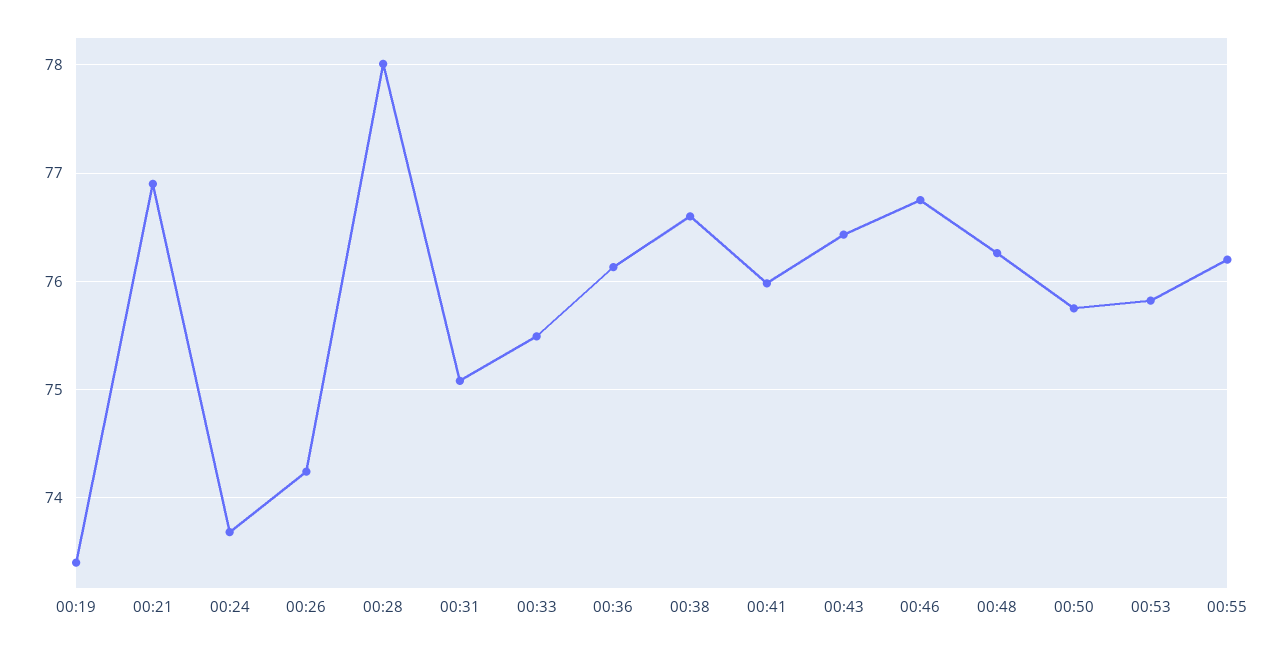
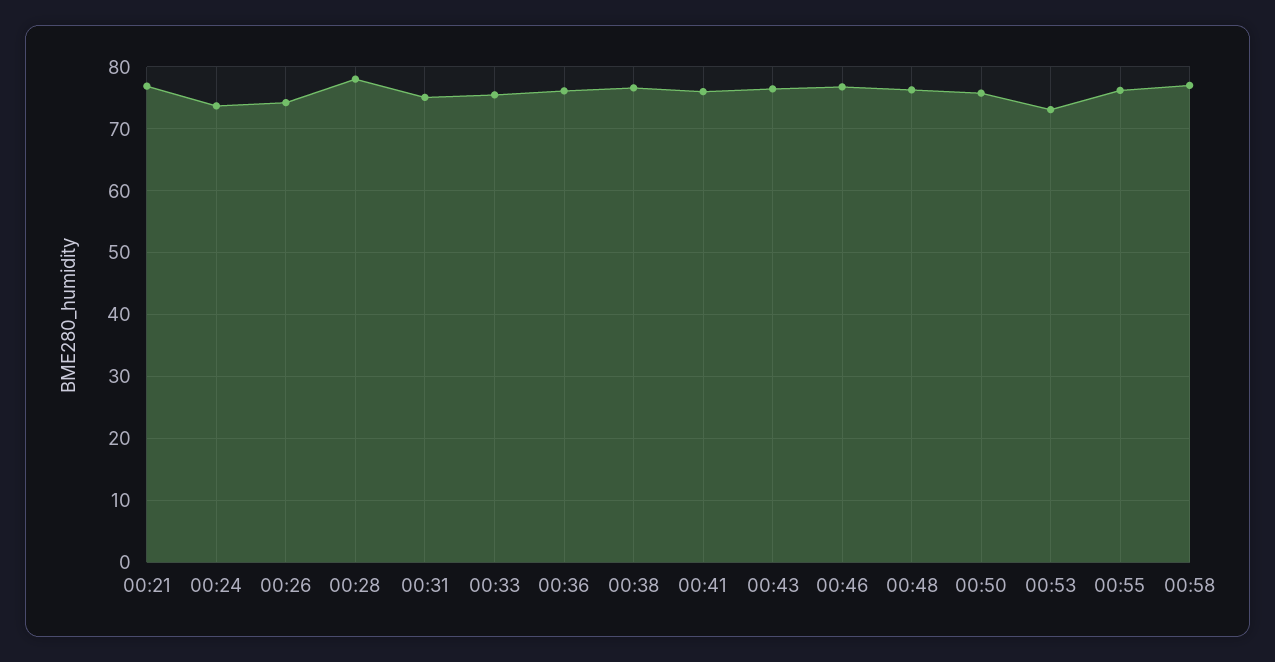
00:19: 73.4 -> none
00:53: 75.8 -> 73
00:58: none -> 77

